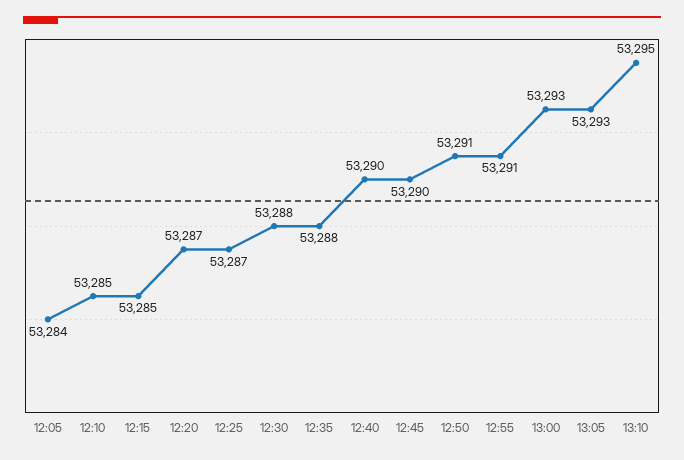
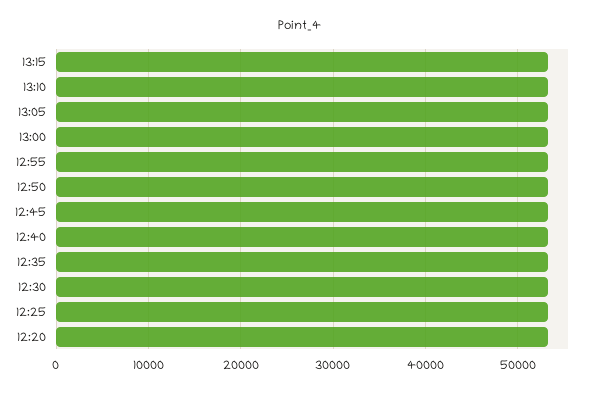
12:05: 53284 -> none
12:10: 53285 -> none
12:15: 53285 -> none
13:15: none -> 53000

